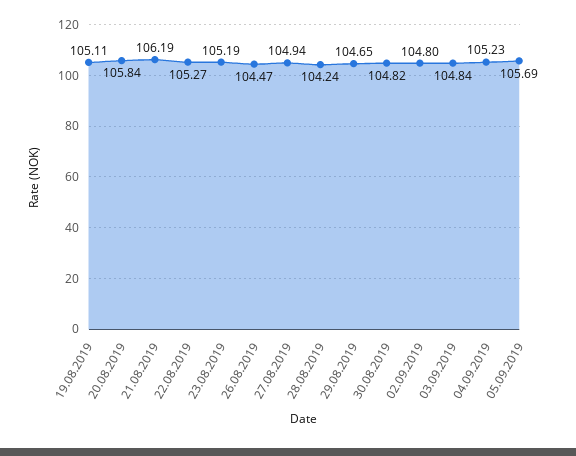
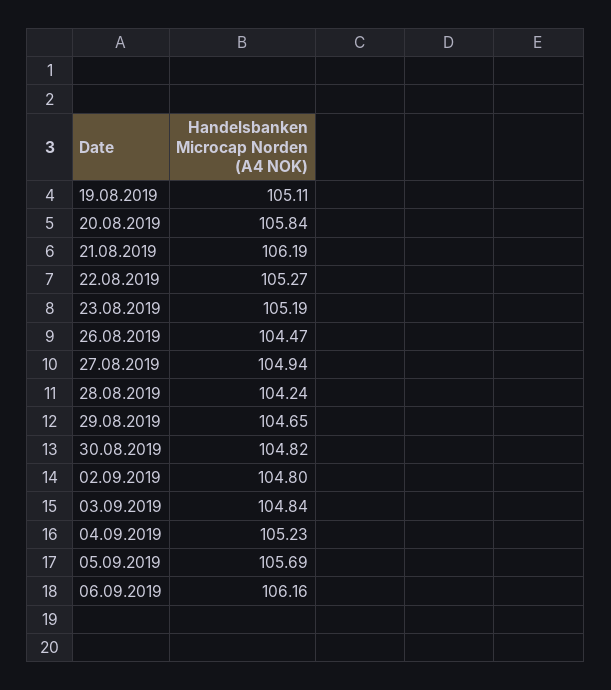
06.09.2019: none -> 106.16

